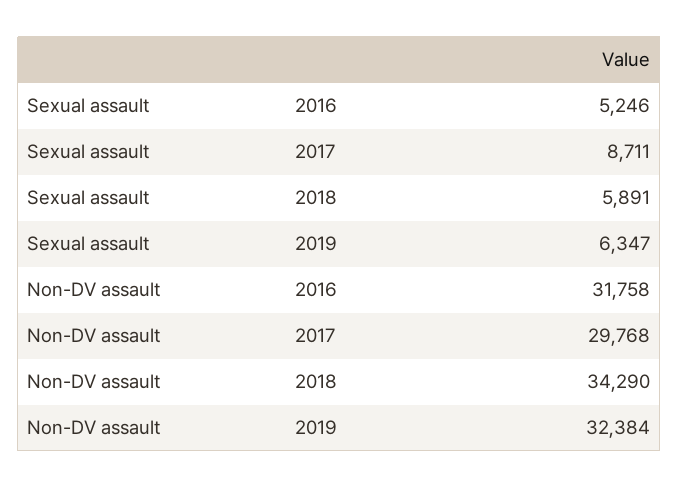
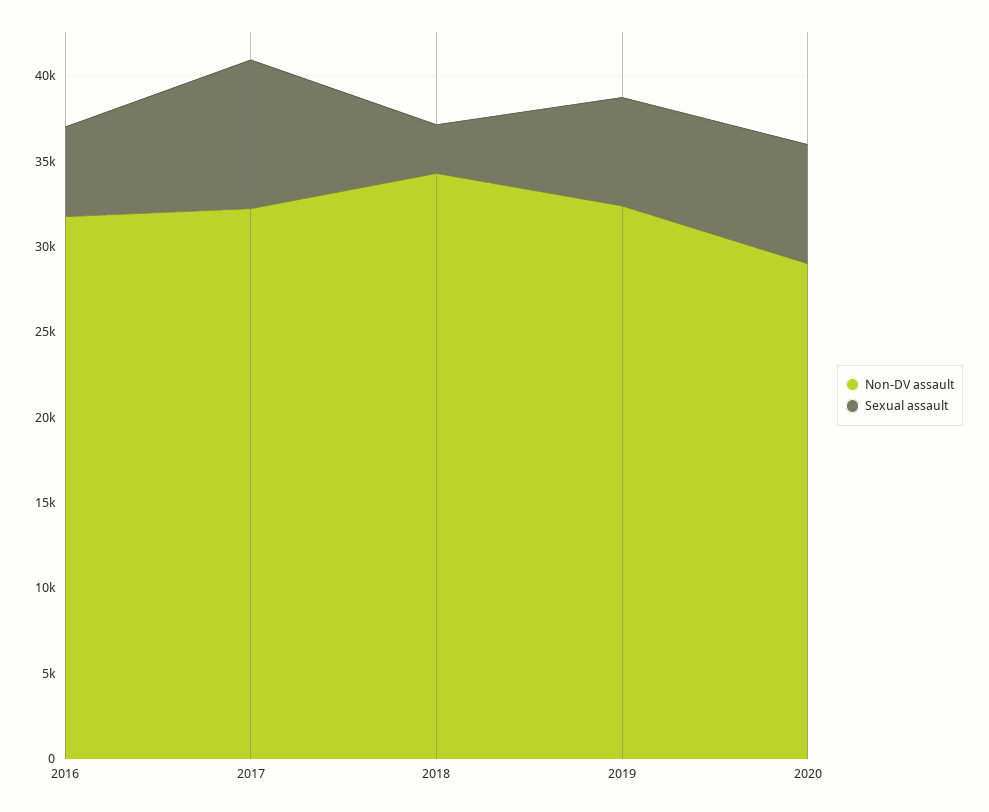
Sexual assault, 2018: 5891 -> 3000
Non-DV assault, 2017: 29768 -> 32000
Non-DV assault, 2020: none -> 29000
Sexual assault, 2020: none -> 7000

